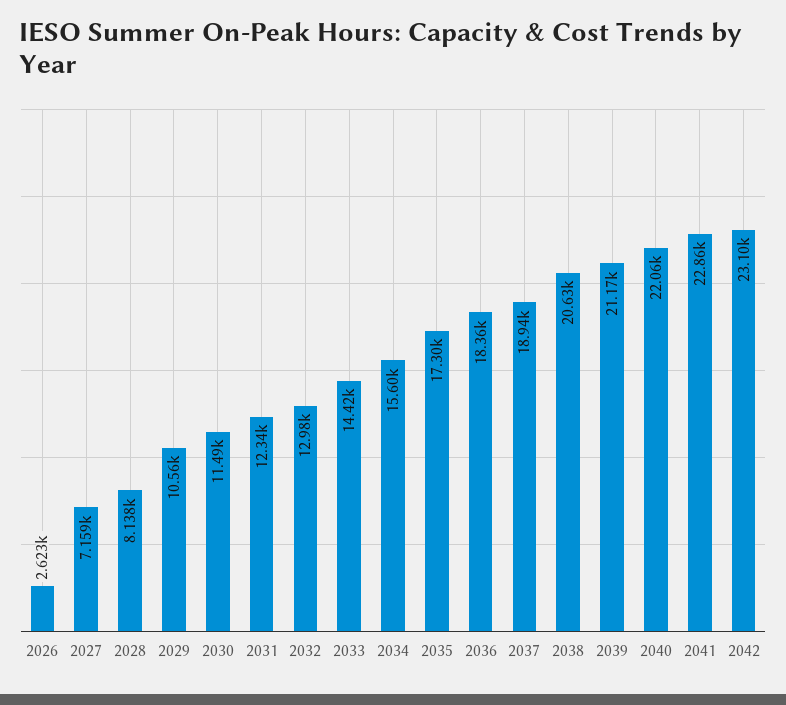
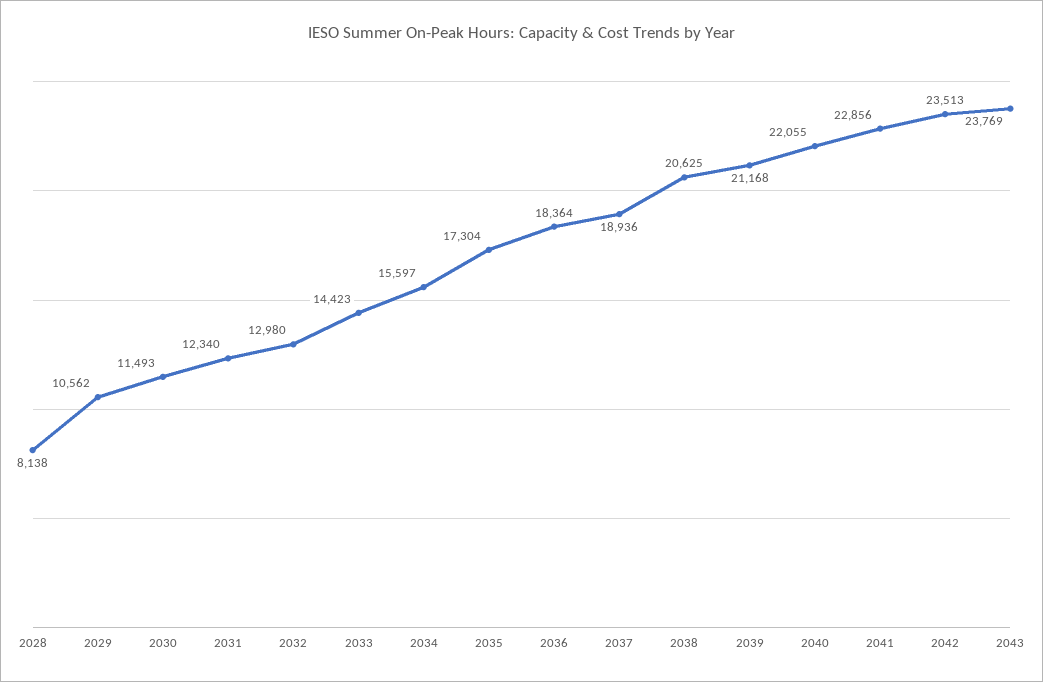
2026: 2623 -> none
2027: 7159 -> none
2042: 23100 -> 23513
2043: none -> 23769

